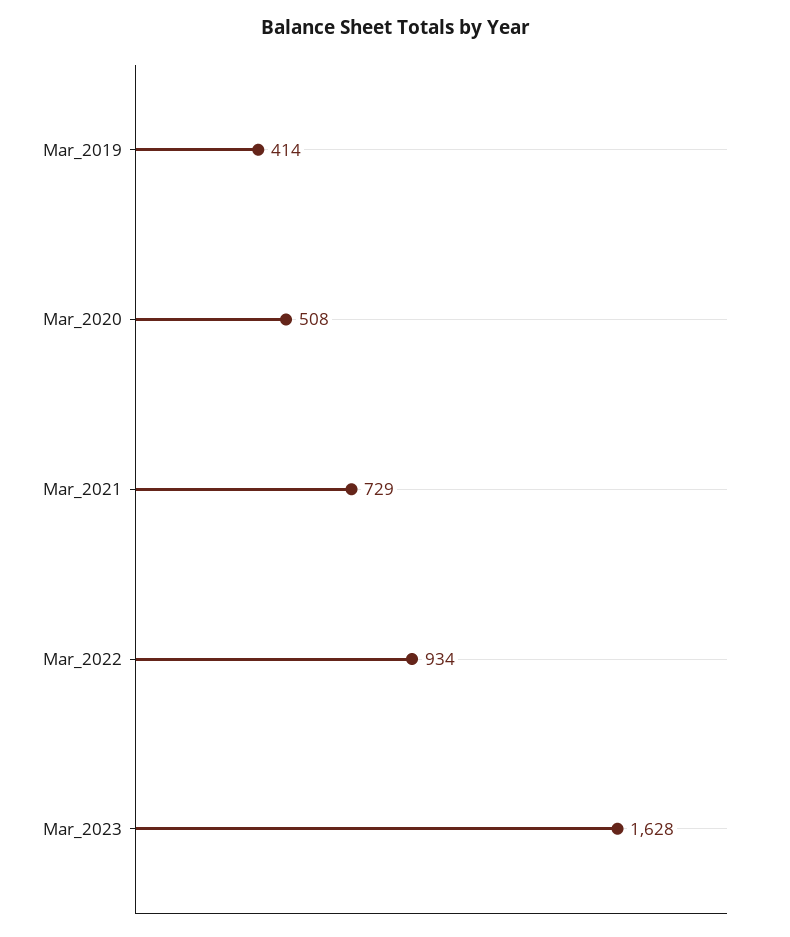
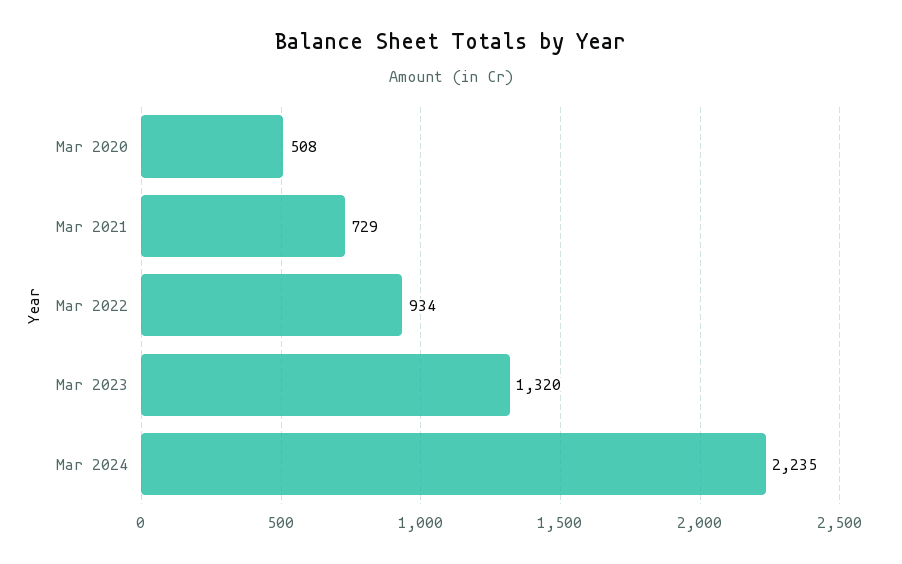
Mar_2019: 414 -> none
Mar_2023: 1628 -> 1320
Mar 2024: none -> 2235

